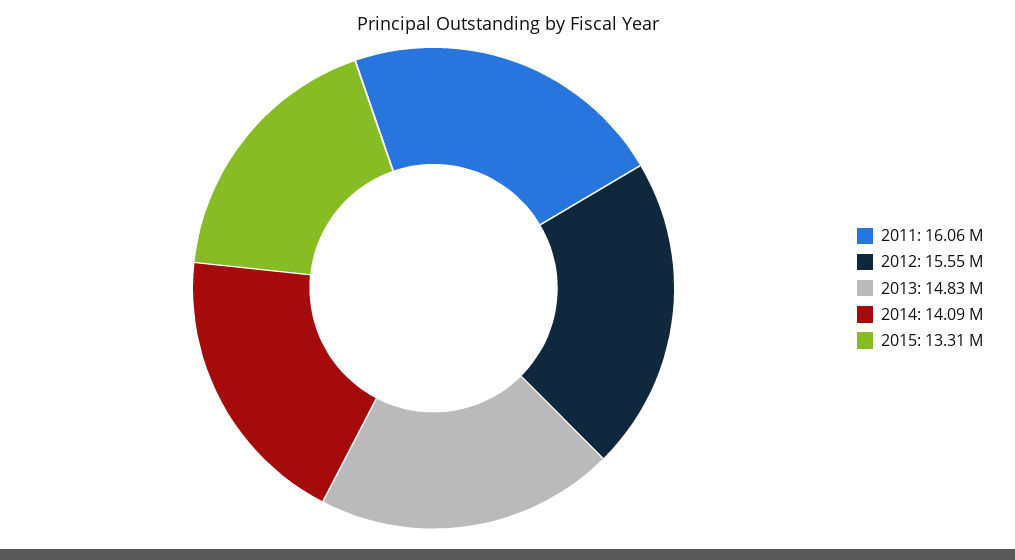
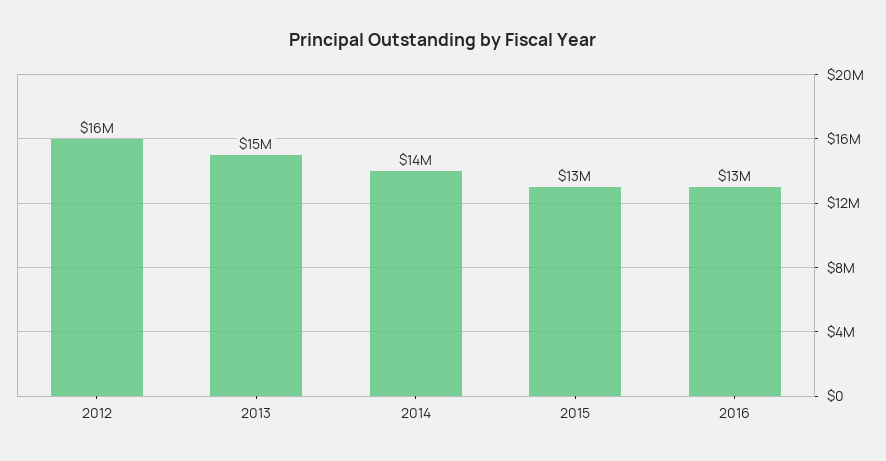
2011: 16060000 -> none
2016: none -> 13000000

